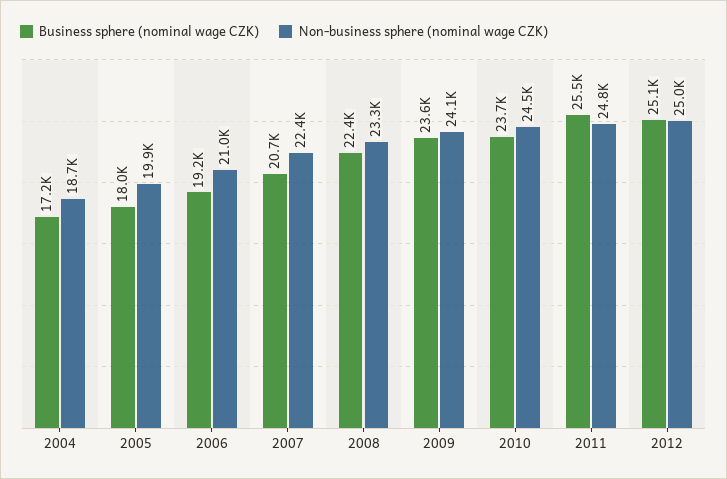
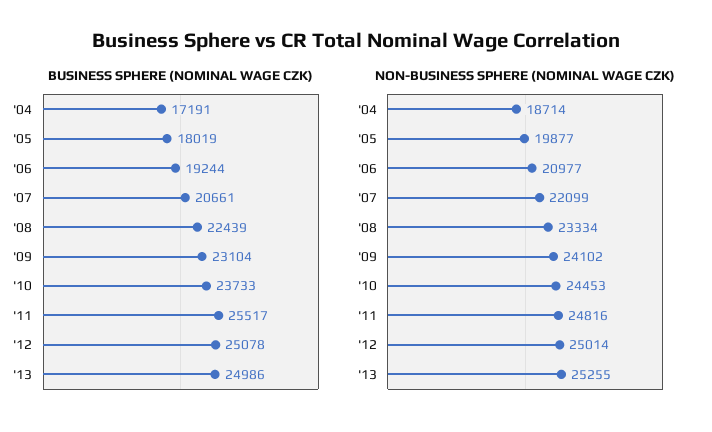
Non-business sphere (nominal wage CZK), 2007: 22400 -> 22099
Business sphere (nominal wage CZK), 2009: 23600 -> 23104
Business sphere (nominal wage CZK), '13: none -> 24986
Non-business sphere (nominal wage CZK), '13: none -> 25255

